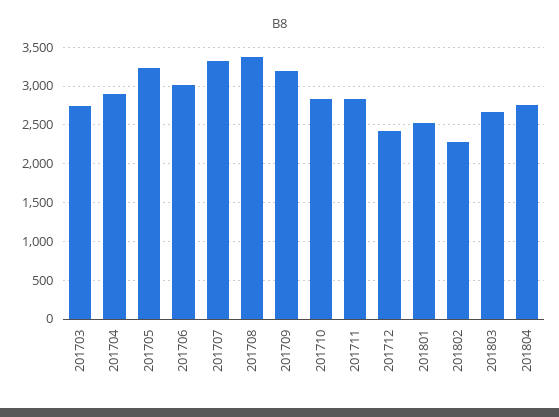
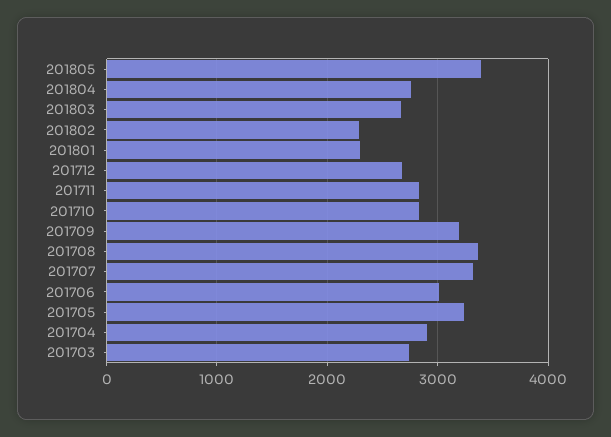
201712: 2400 -> 2700
201801: 2500 -> 2300
201805: none -> 3400

